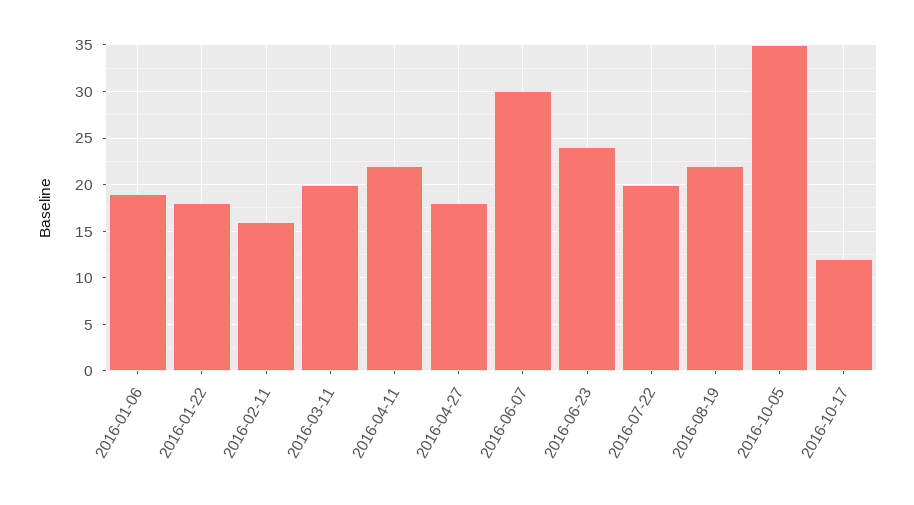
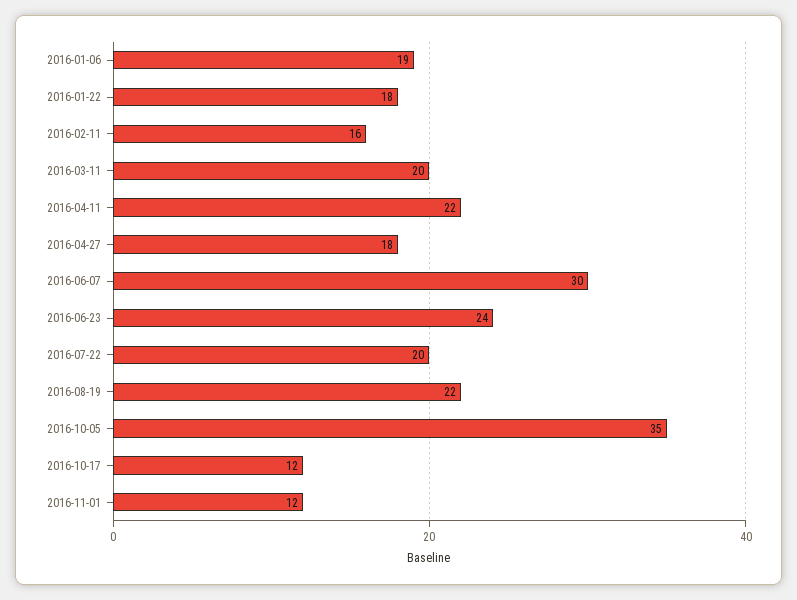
2016-11-01: none -> 12

